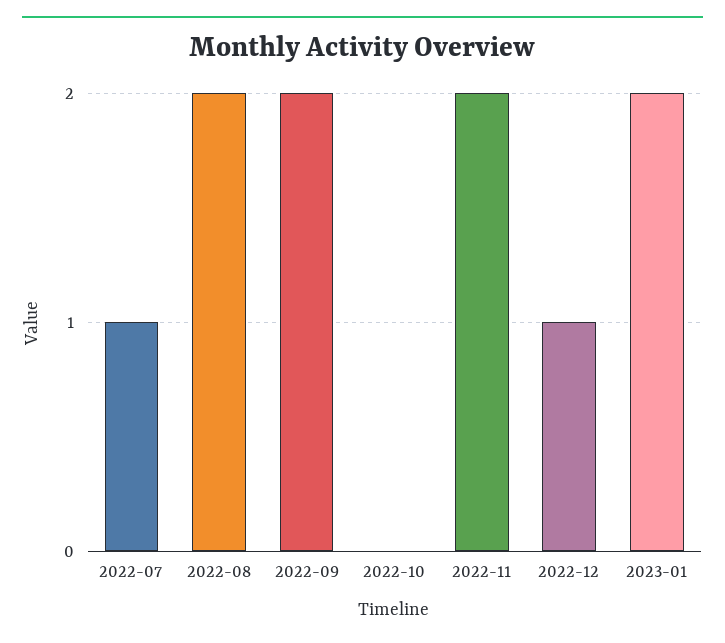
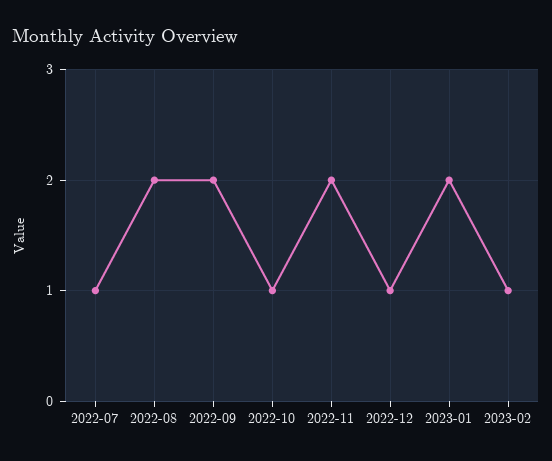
2022-10: 0 -> 1
2023-02: none -> 1

